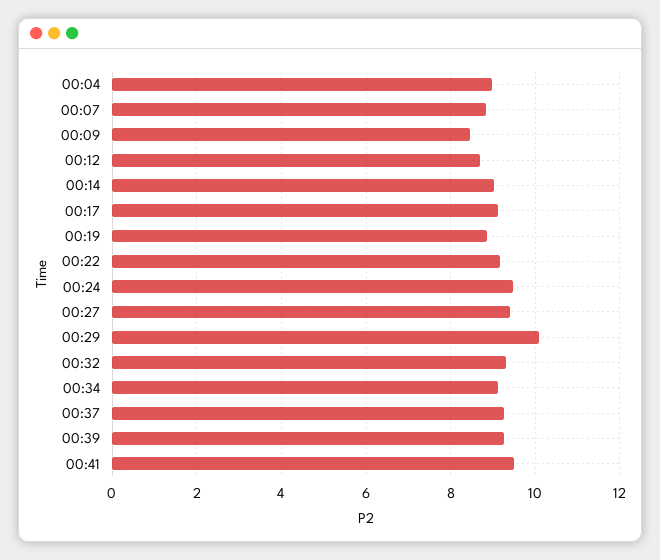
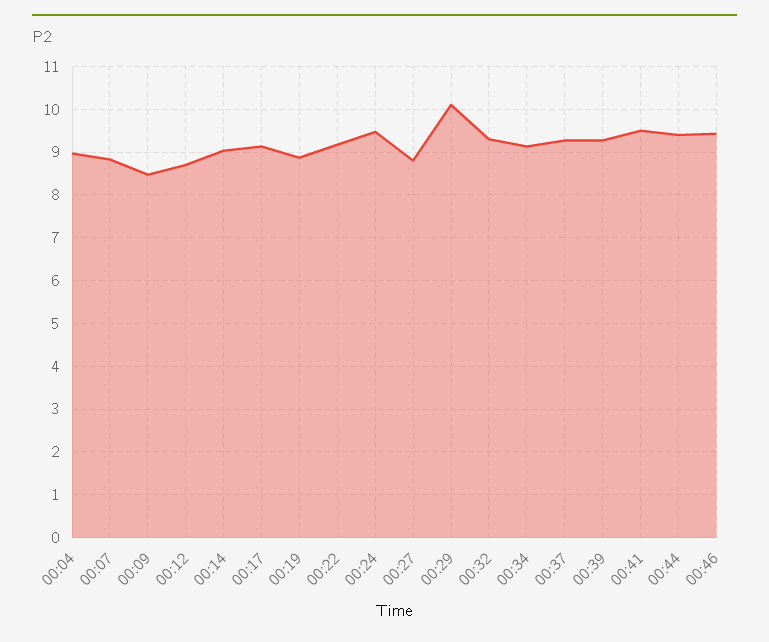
00:27: 9.4 -> 8.8
00:44: none -> 9.4
00:46: none -> 9.4

